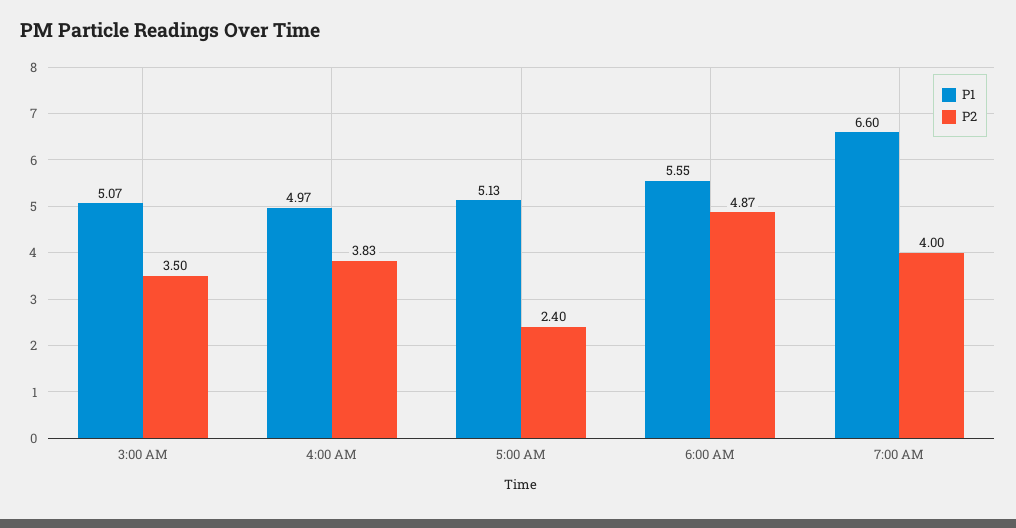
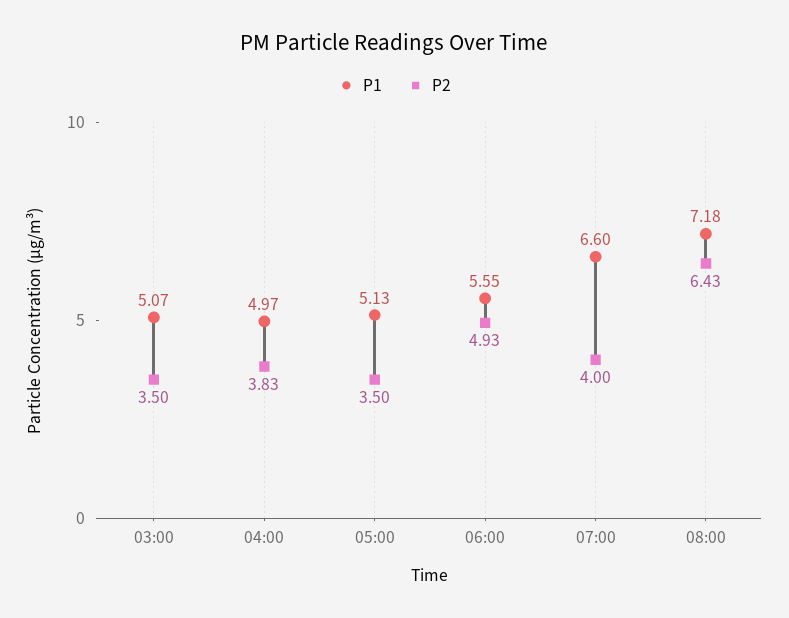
P2, 5:00 AM: 2.4 -> 3.5
P2, 6:00 AM: 4.87 -> 4.93
P1, 08:00: none -> 7.18
P2, 08:00: none -> 6.43

